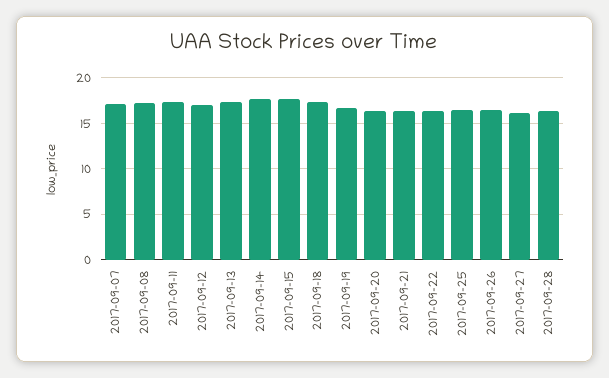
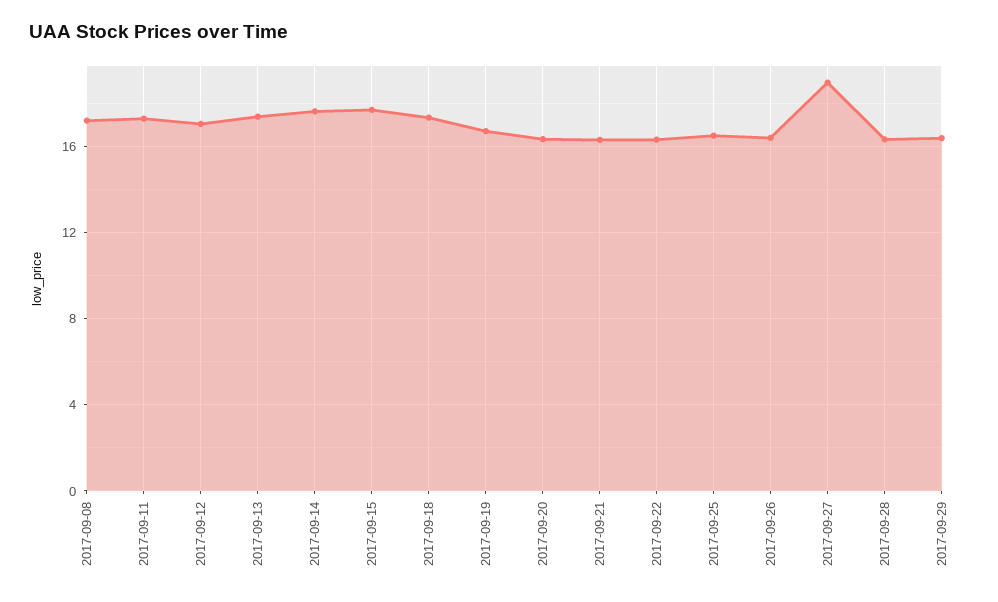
2017-09-07: 17 -> none
2017-09-27: 16 -> 19
2017-09-29: none -> 16.5

